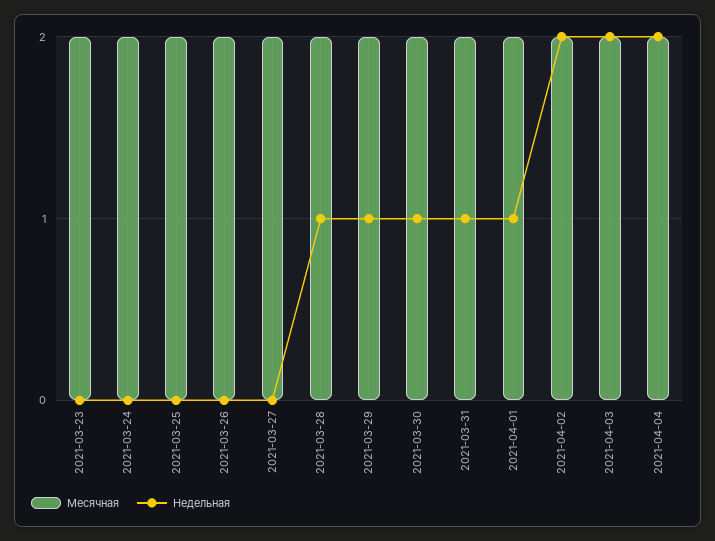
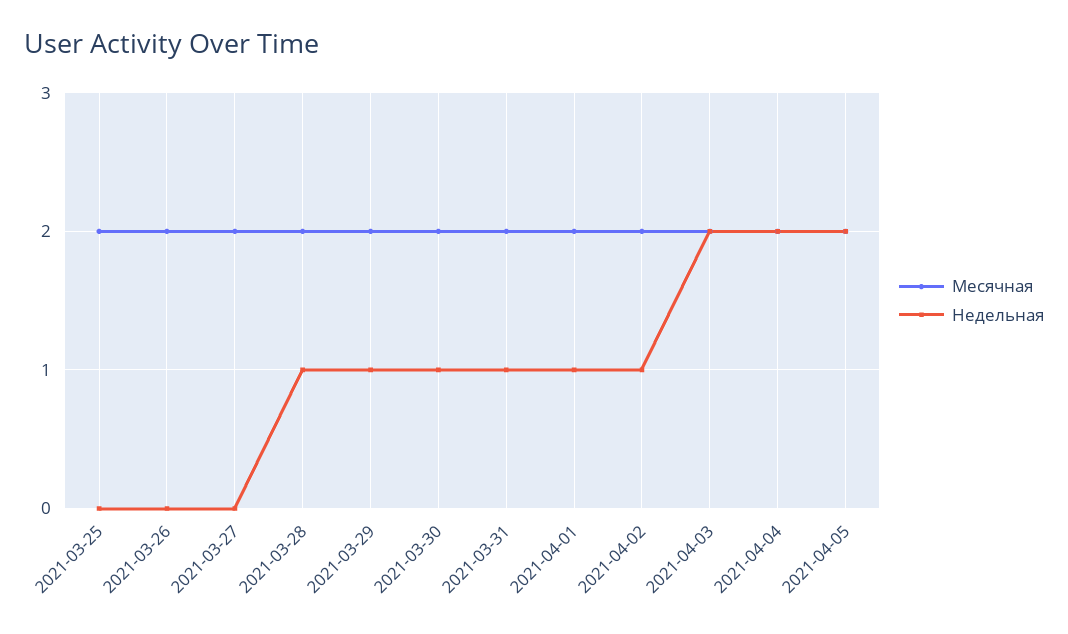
Месячная, 2021-03-23: 2 -> none
Недельная, 2021-03-23: 0 -> none
Месячная, 2021-03-24: 2 -> none
Недельная, 2021-03-24: 0 -> none
Недельная, 2021-04-02: 2 -> 1
Месячная, 2021-04-05: none -> 2
Недельная, 2021-04-05: none -> 2

